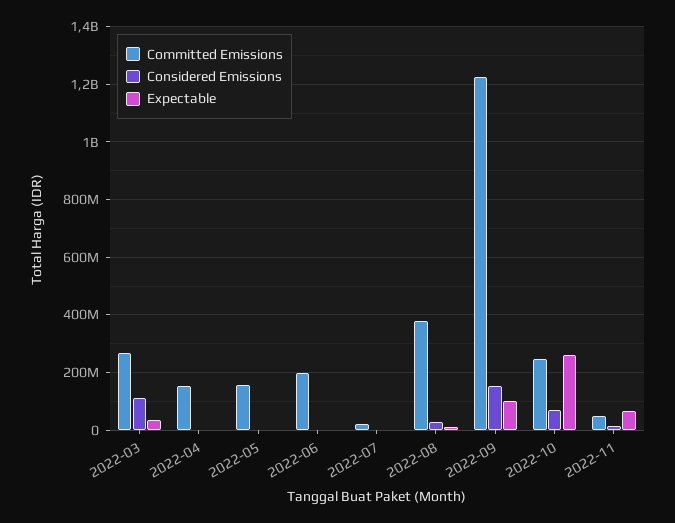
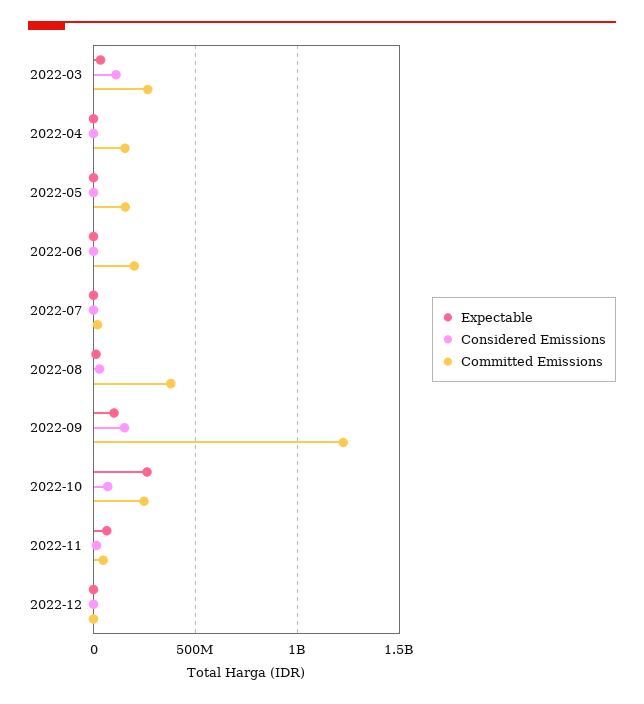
Expectable, 2022-12: none -> 0
Considered Emissions, 2022-12: none -> 0
Committed Emissions, 2022-12: none -> 0

